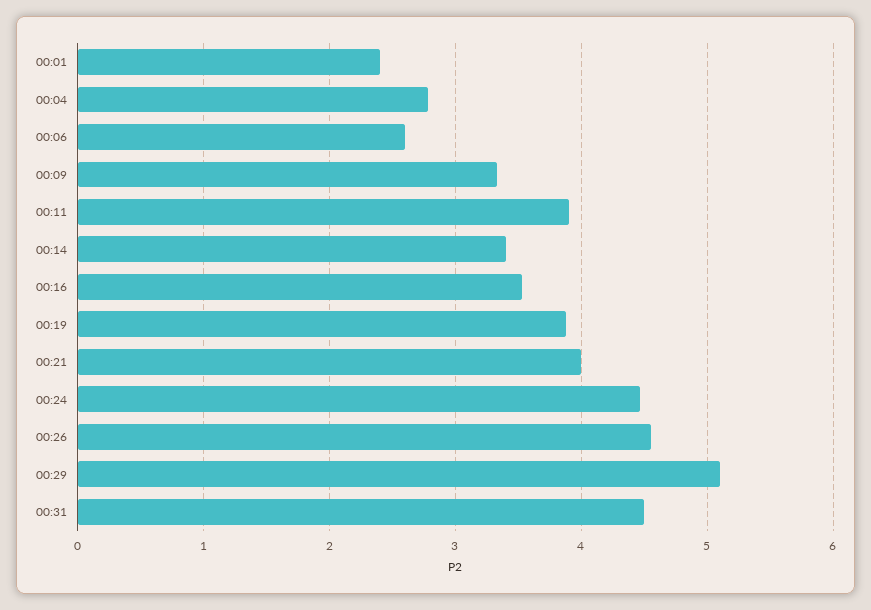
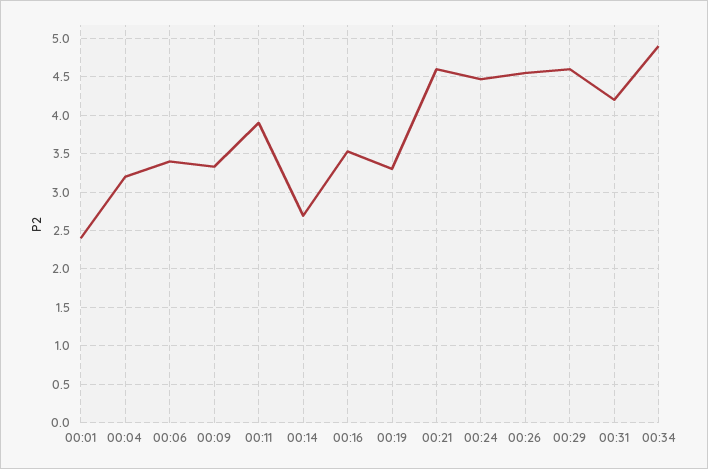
00:04: 2.8 -> 3.2
00:06: 2.6 -> 3.4
00:14: 3.4 -> 2.7
00:19: 3.9 -> 3.3
00:21: 4 -> 4.6
00:29: 5.1 -> 4.6
00:31: 4.5 -> 4.2
00:34: none -> 4.9

